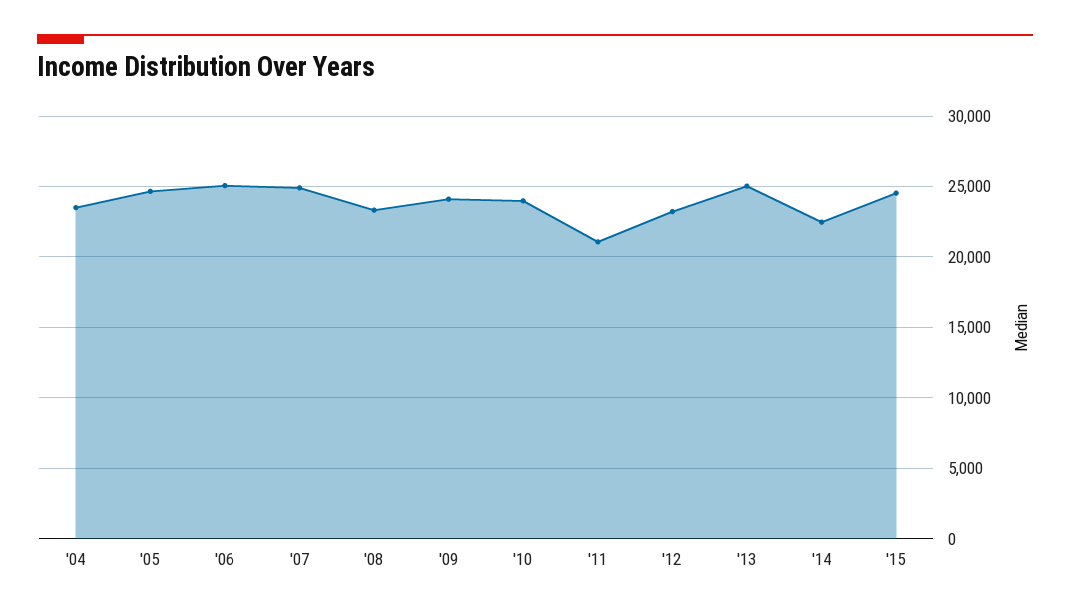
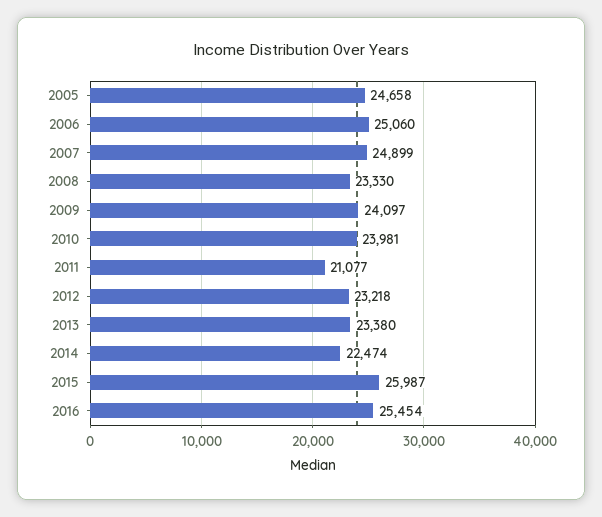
'04: 23500 -> none
'13: 25000 -> 23380
'15: 24500 -> 25987
2016: none -> 25454

